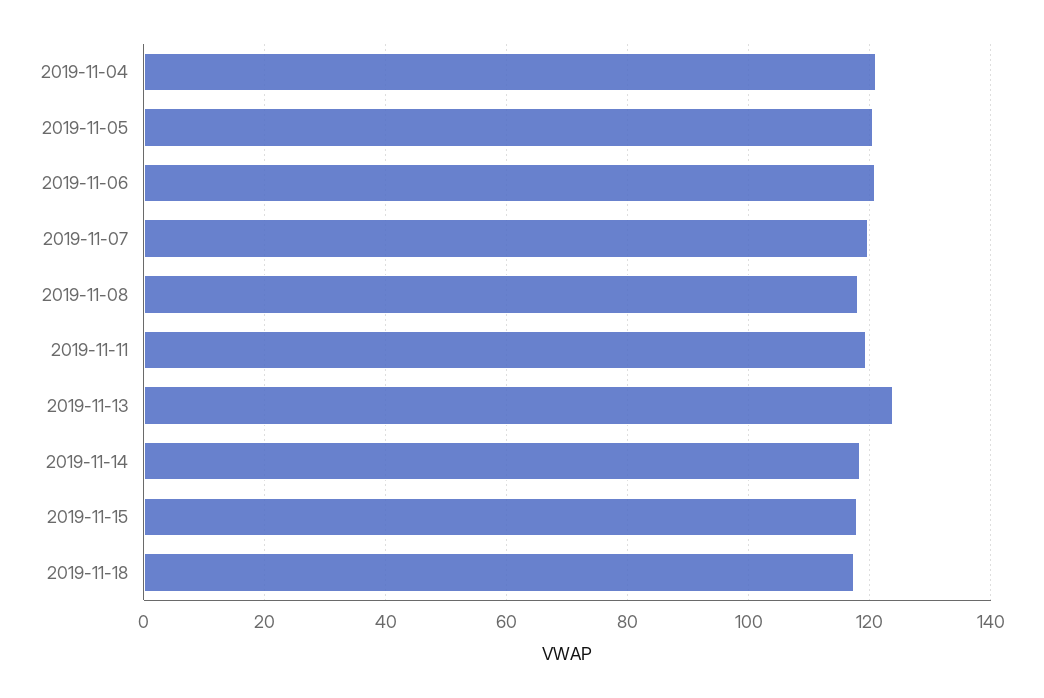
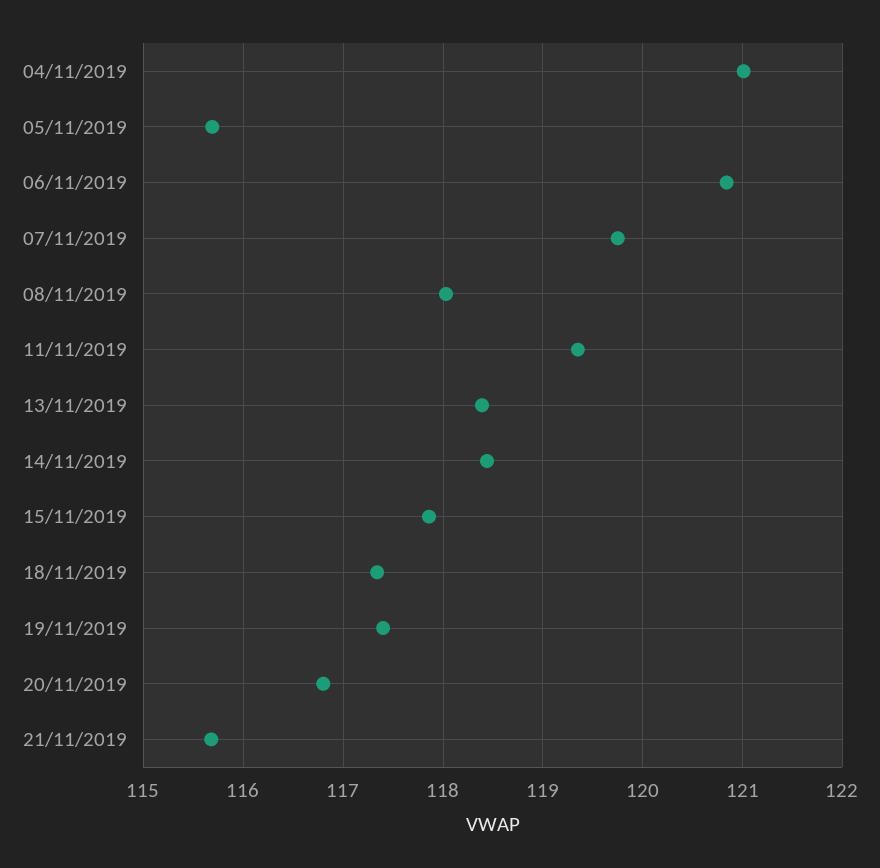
2019-11-05: 120 -> 115.7
2019-11-13: 124 -> 118.4
19/11/2019: none -> 117.4
20/11/2019: none -> 116.8
21/11/2019: none -> 115.7

